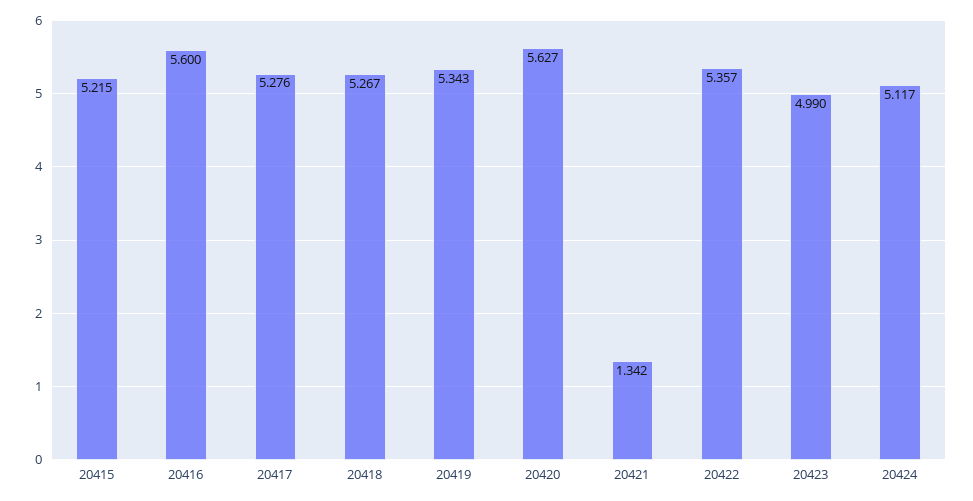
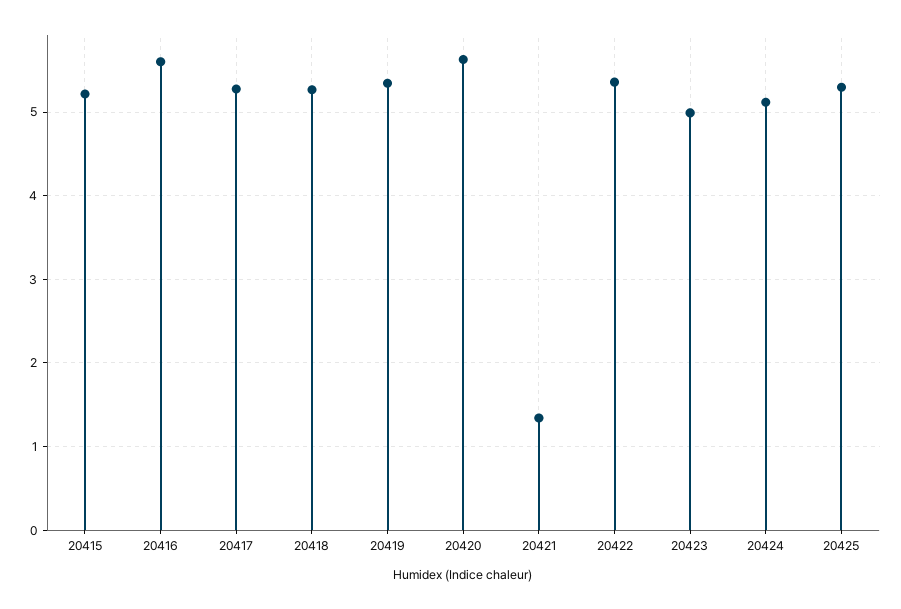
20425: none -> 5.3

